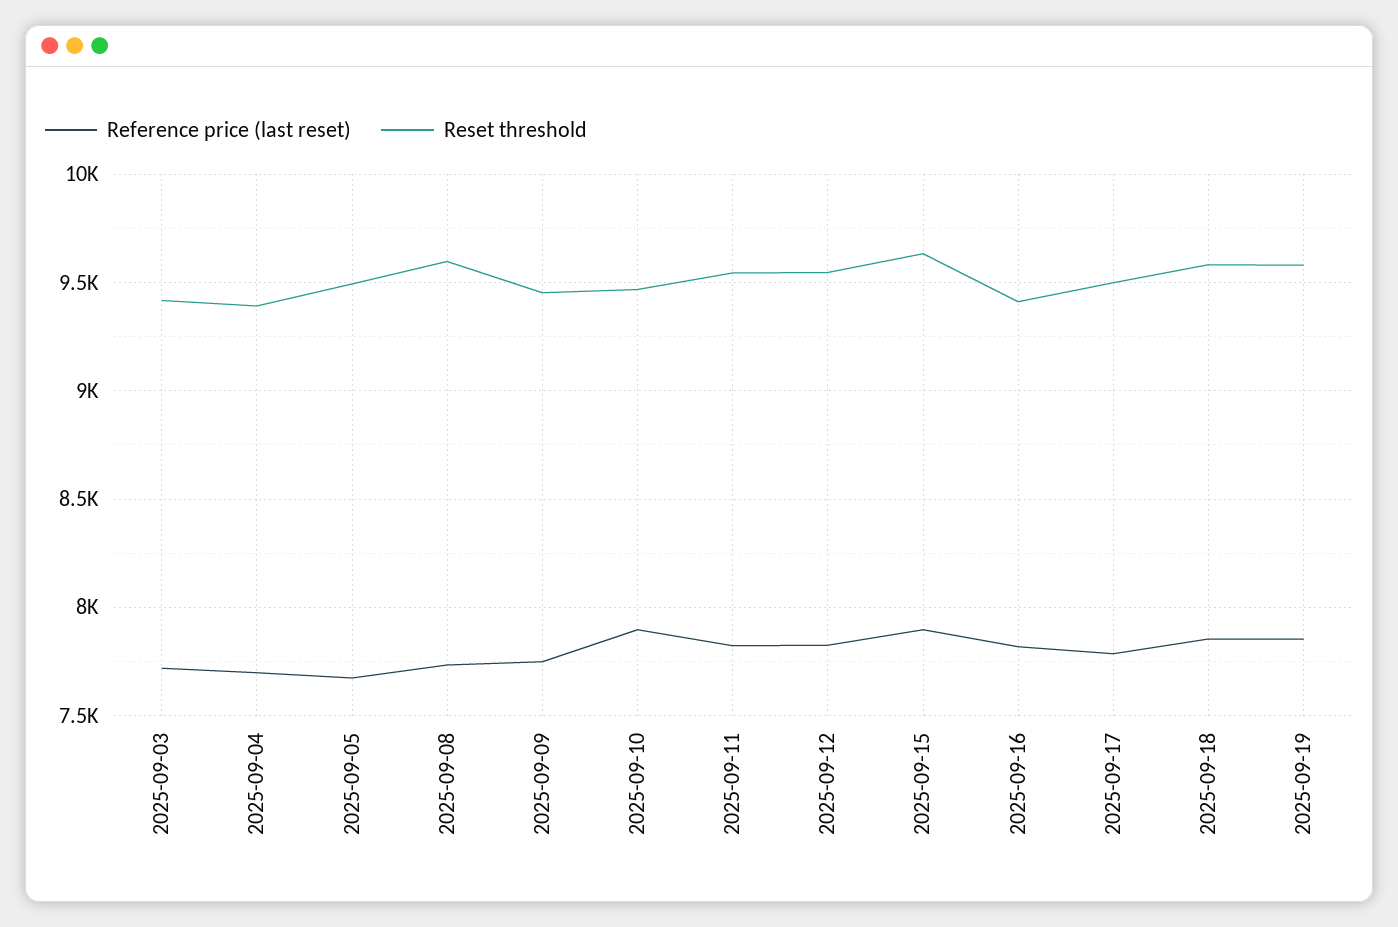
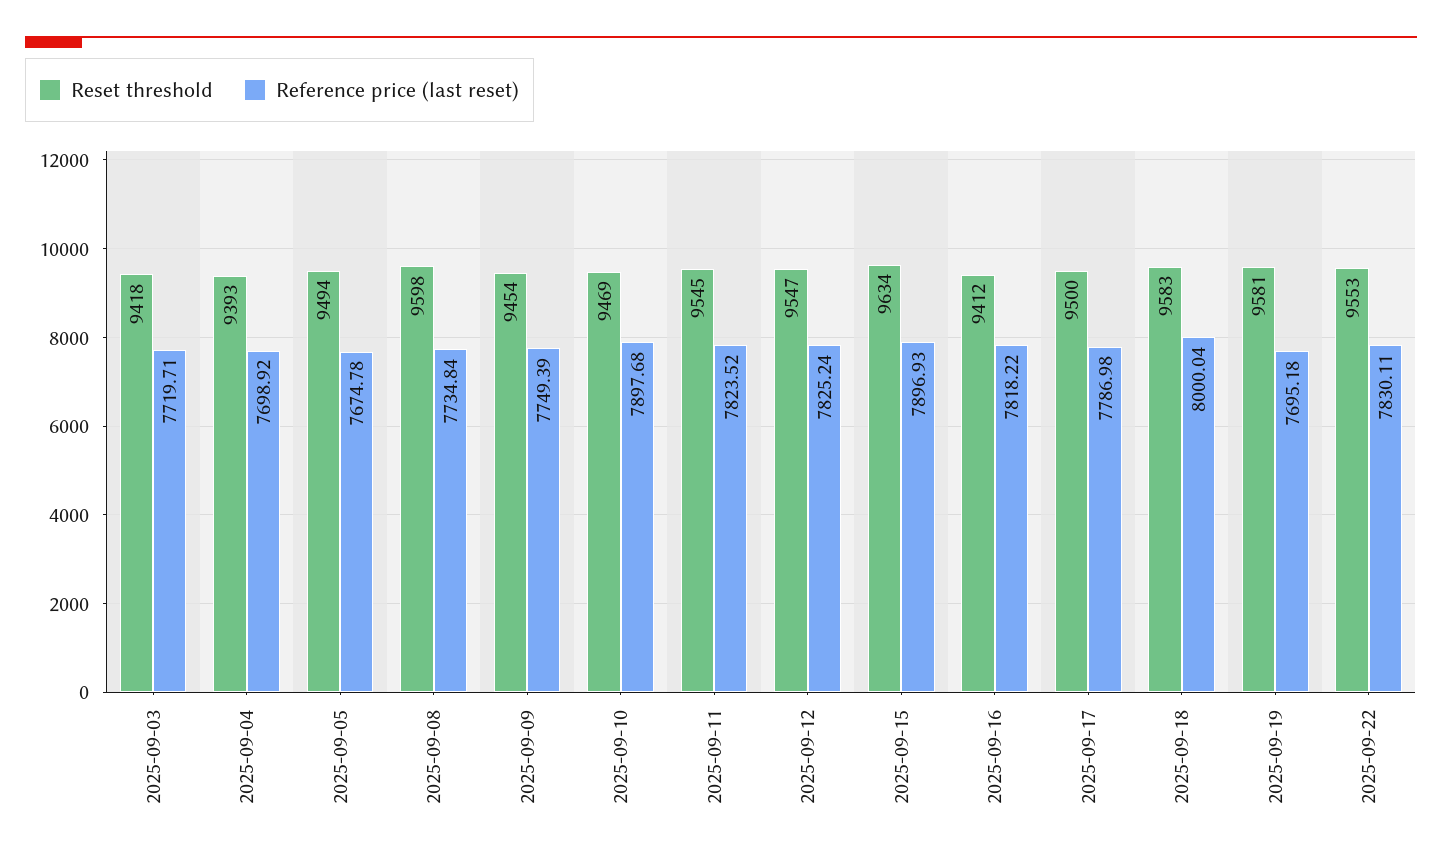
Reference price (last reset), 2025-09-18: 7850 -> 8000.04
Reference price (last reset), 2025-09-19: 7850 -> 7695.18
Reset threshold, 2025-09-22: none -> 9553
Reference price (last reset), 2025-09-22: none -> 7830.11

